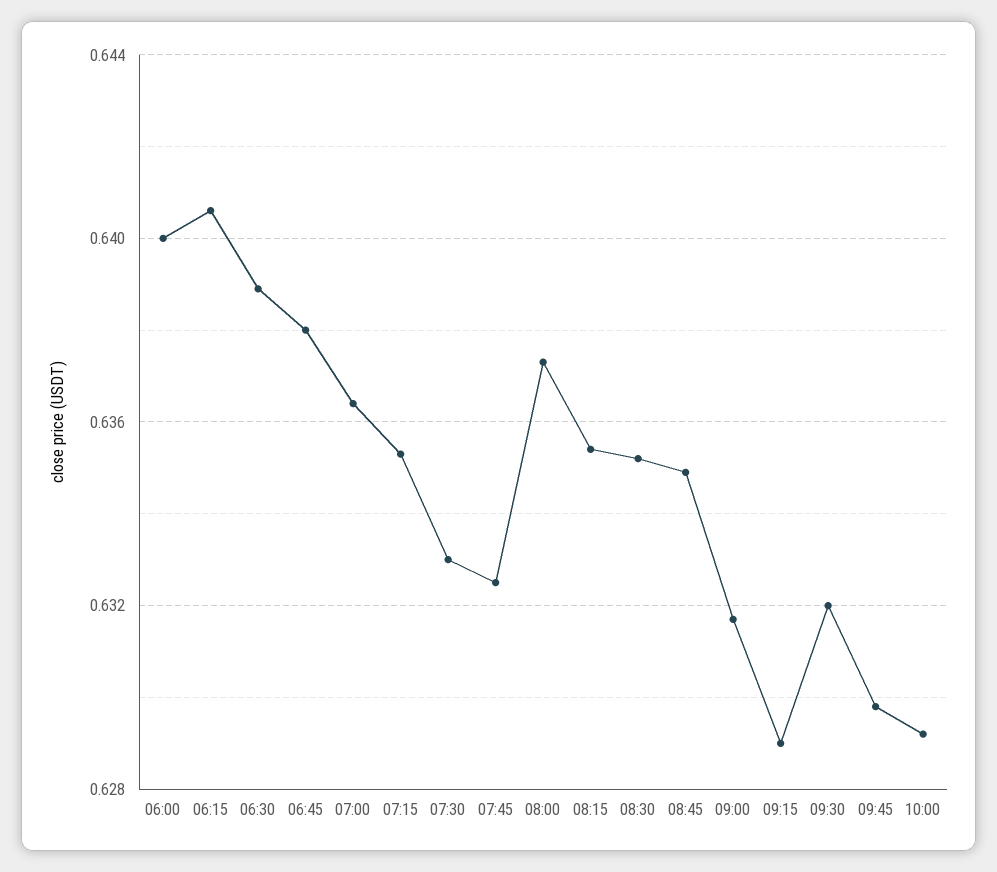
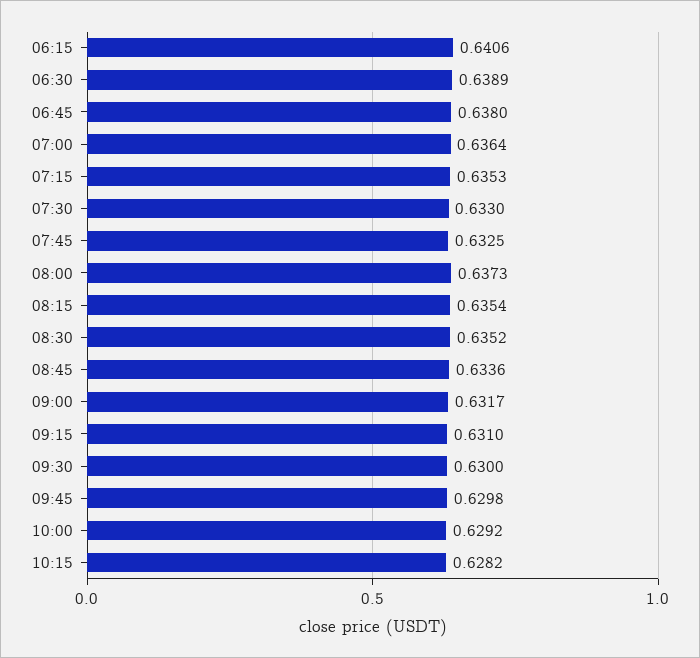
06:00: 0.64 -> none
08:45: 0.635 -> 0.6336
09:15: 0.629 -> 0.631
09:30: 0.632 -> 0.63
10:15: none -> 0.6282

